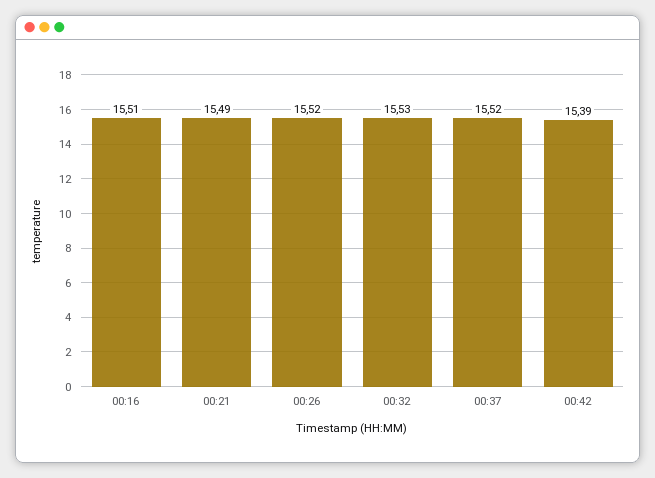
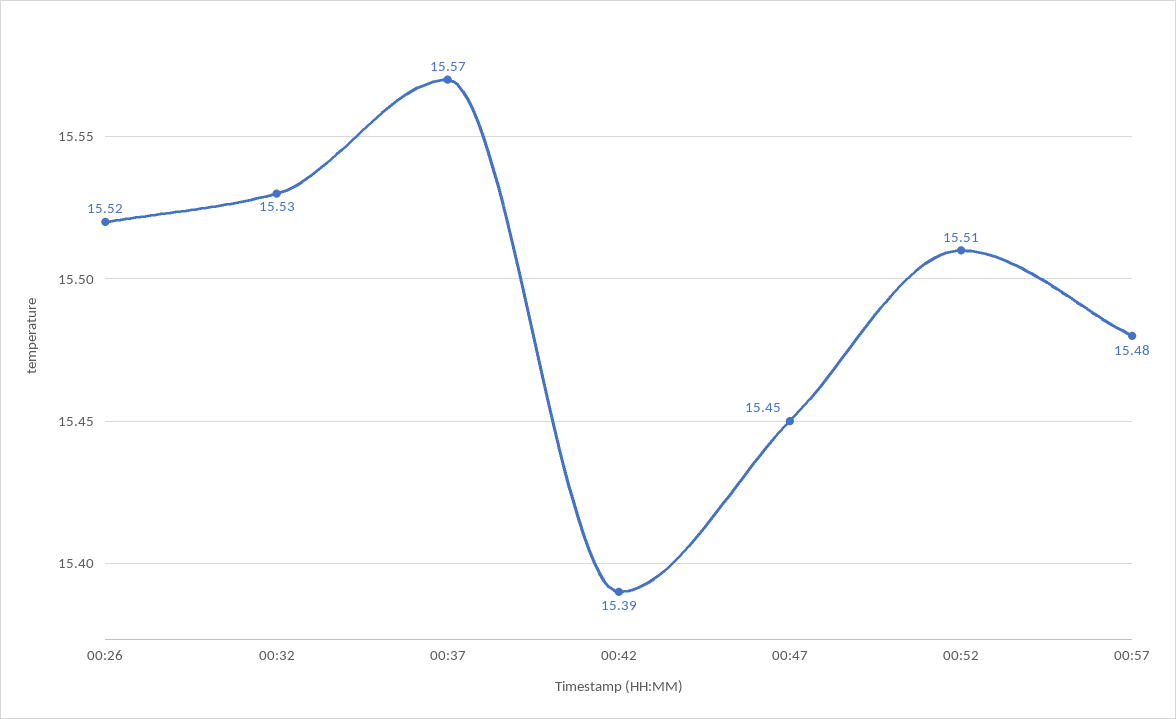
00:16: 15.51 -> none
00:21: 15.49 -> none
00:37: 15.52 -> 15.57
00:47: none -> 15.45
00:52: none -> 15.51
00:57: none -> 15.48

